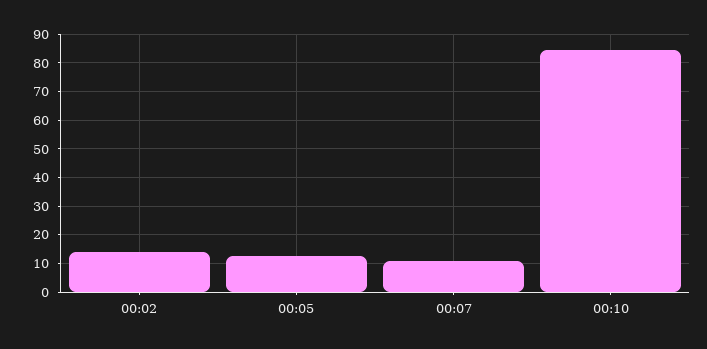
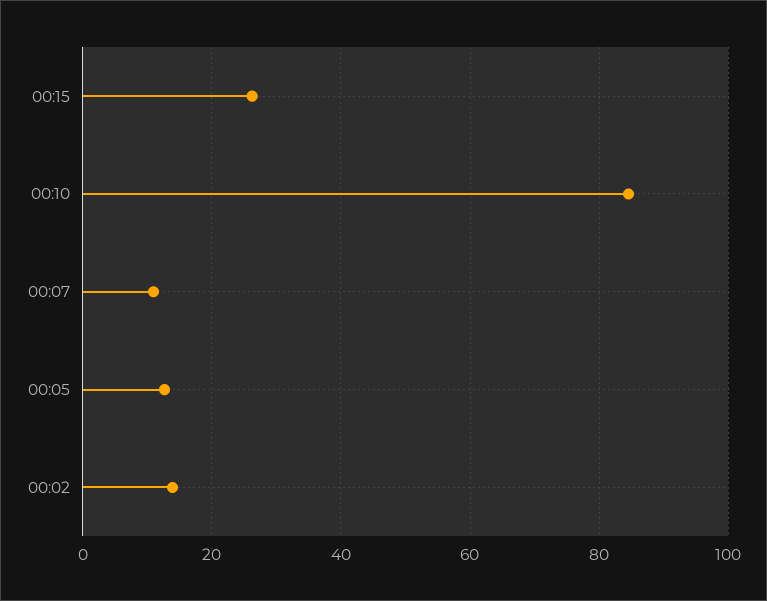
00:15: none -> 26

